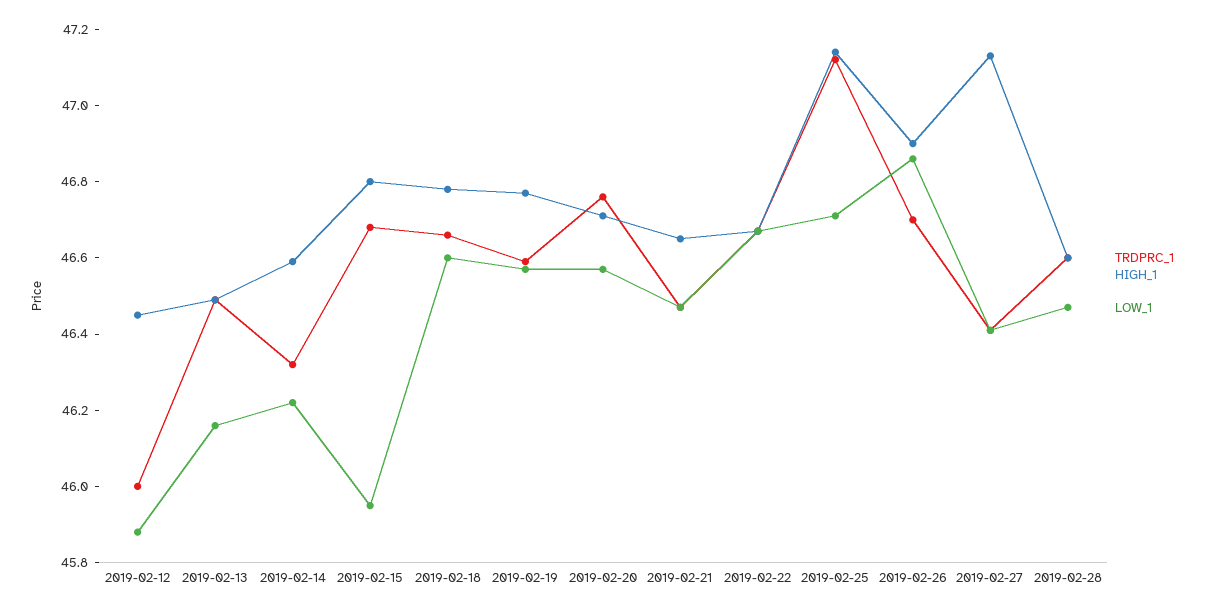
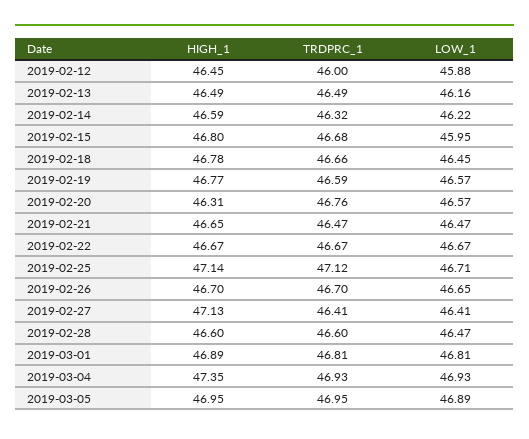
LOW_1, 2019-02-18: 46.6 -> 46.45
HIGH_1, 2019-02-20: 46.7 -> 46.31
HIGH_1, 2019-02-26: 46.9 -> 46.7
LOW_1, 2019-02-26: 46.85 -> 46.65
HIGH_1, 2019-03-01: none -> 46.89
TRDPRC_1, 2019-03-01: none -> 46.81
LOW_1, 2019-03-01: none -> 46.81
HIGH_1, 2019-03-04: none -> 47.35
TRDPRC_1, 2019-03-04: none -> 46.93
LOW_1, 2019-03-04: none -> 46.93
HIGH_1, 2019-03-05: none -> 46.95
TRDPRC_1, 2019-03-05: none -> 46.95
LOW_1, 2019-03-05: none -> 46.89

